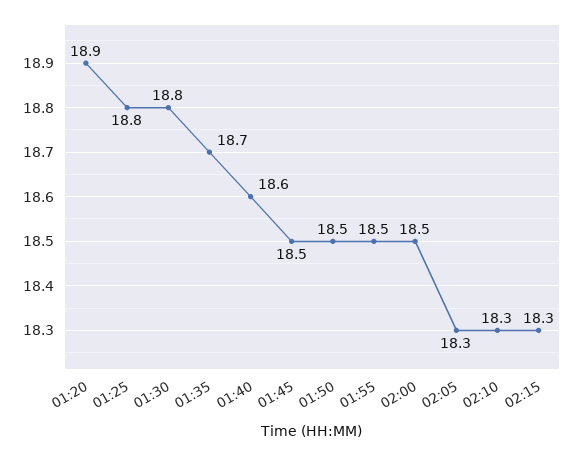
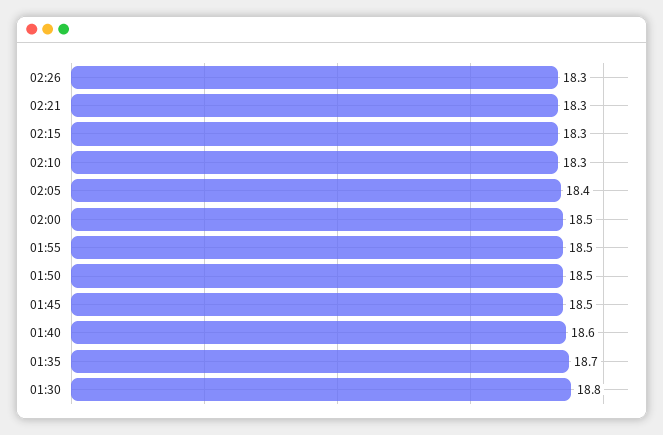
01:20: 18.9 -> none
01:25: 18.8 -> none
02:05: 18.3 -> 18.4
02:26: none -> 18.3
02:21: none -> 18.3

